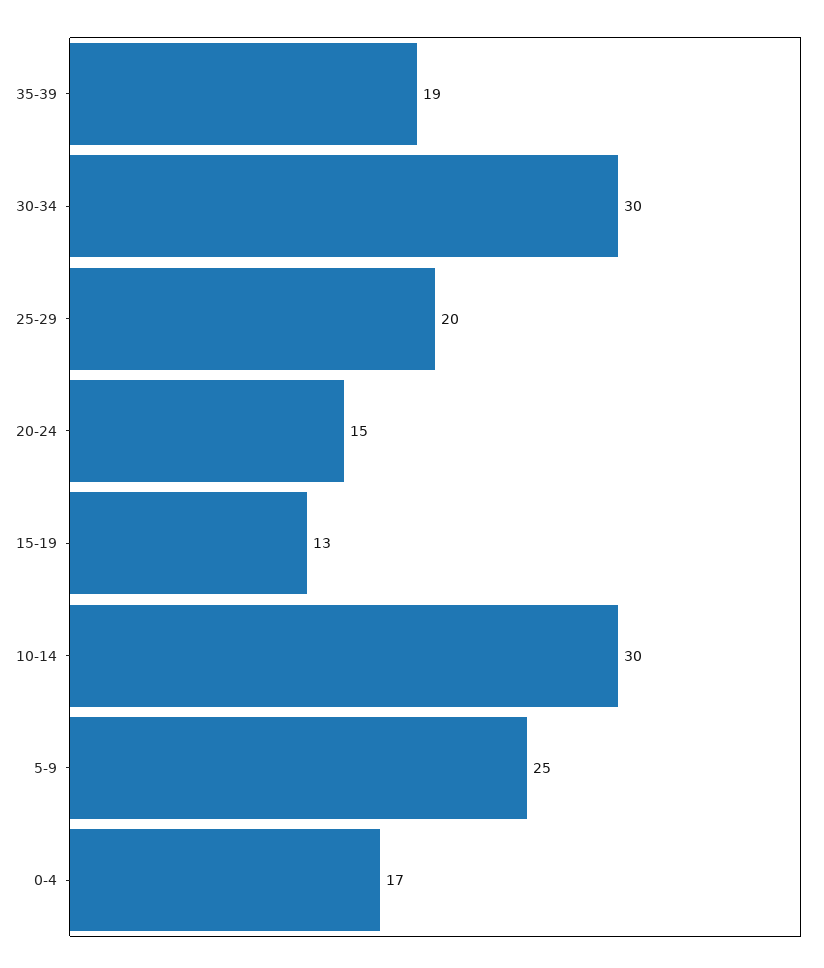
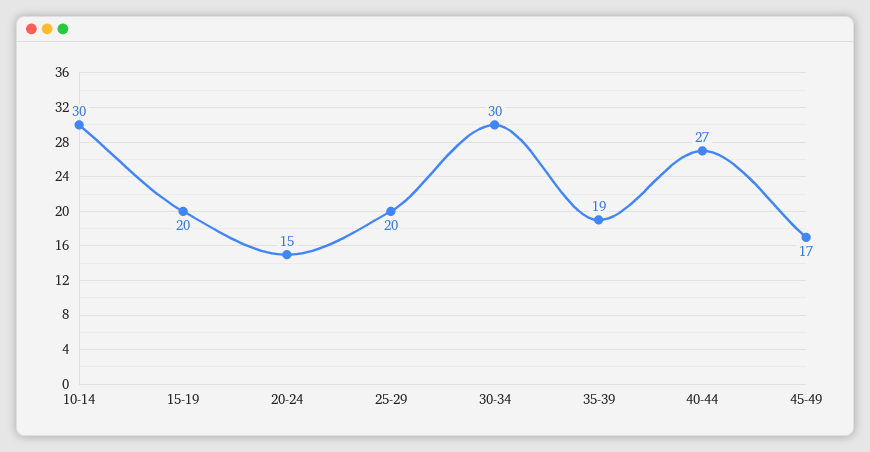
15-19: 13 -> 20
5-9: 25 -> none
0-4: 17 -> none
40-44: none -> 27
45-49: none -> 17

